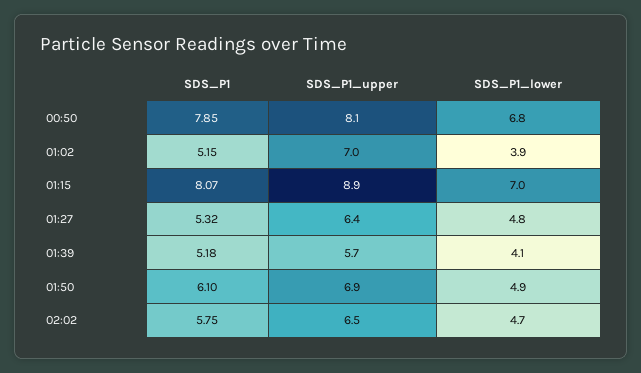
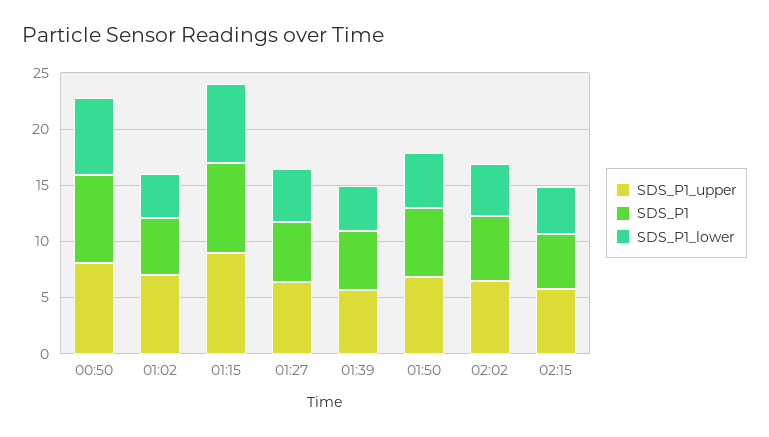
SDS_P1_upper, 02:15: none -> 6
SDS_P1, 02:15: none -> 5
SDS_P1_lower, 02:15: none -> 4

